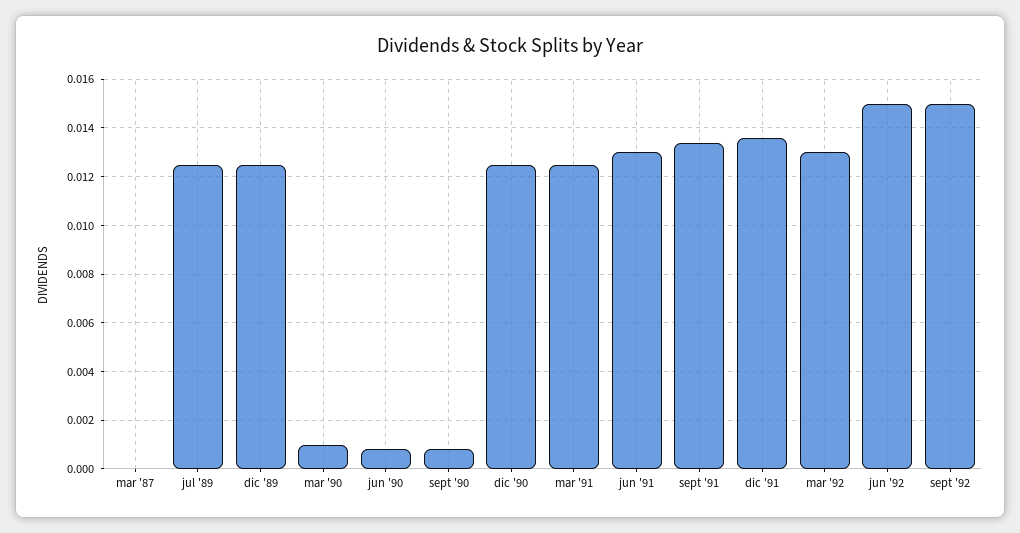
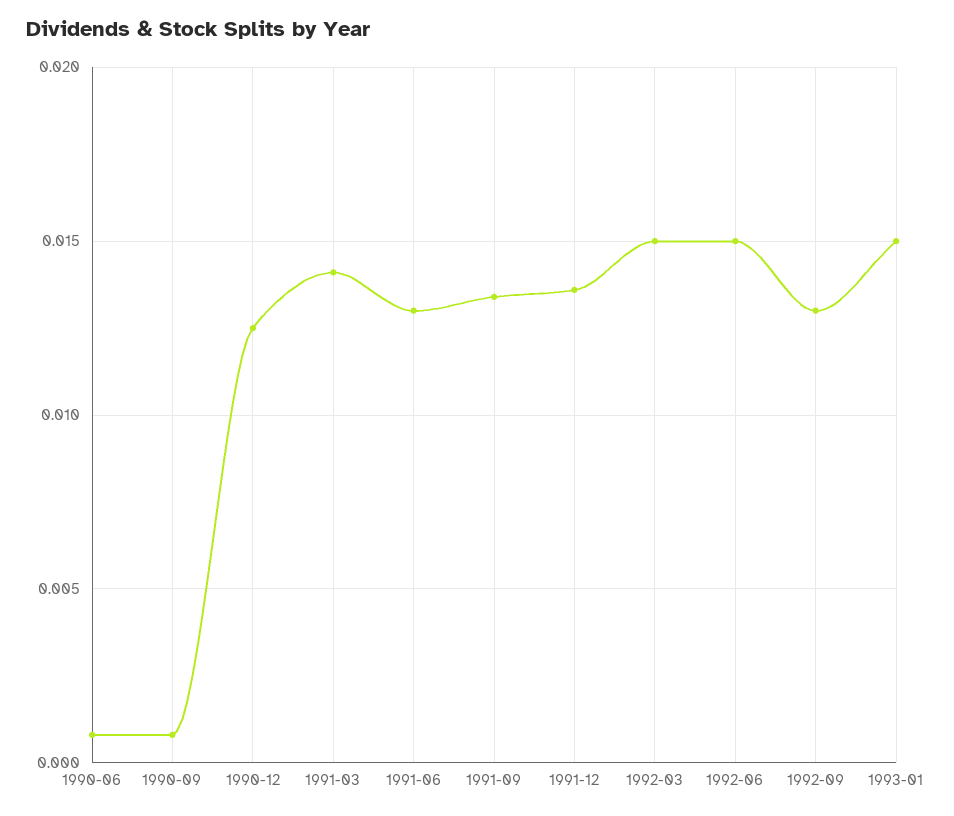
mar '87: 0 -> none
jul '89: 0.0125 -> none
dic '89: 0.0125 -> none
mar '90: 0.001 -> none
mar '91: 0.0125 -> 0.014
mar '92: 0.013 -> 0.015
sept '92: 0.015 -> 0.013
1993-01: none -> 0.015

